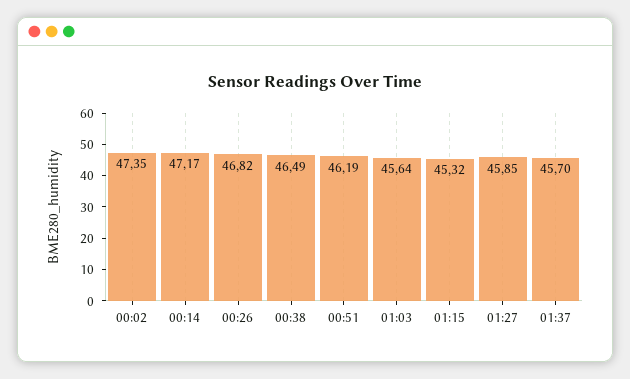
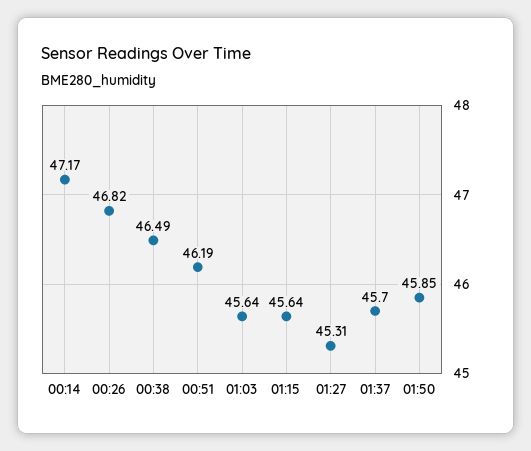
00:02: 47.35 -> none
01:15: 45.32 -> 45.64
01:27: 45.85 -> 45.31
01:50: none -> 45.85

